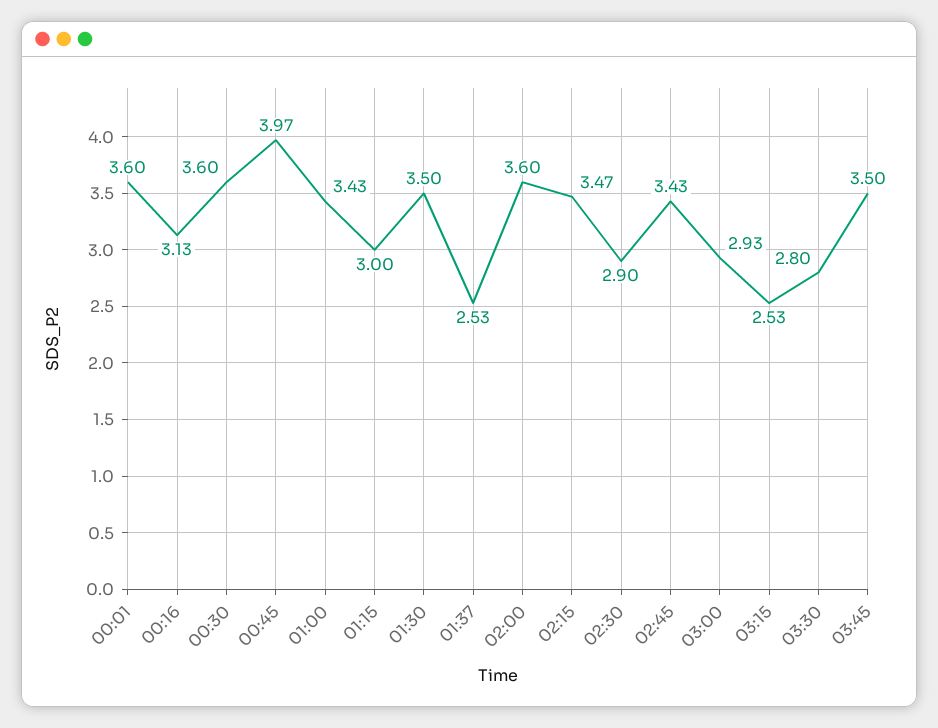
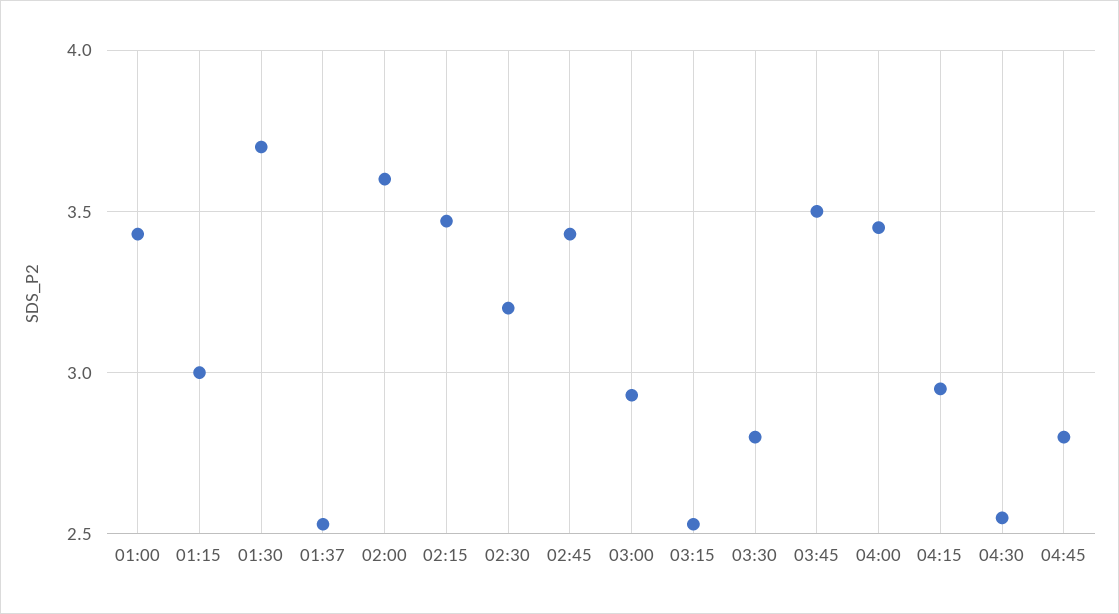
00:01: 3.6 -> none
00:16: 3.13 -> none
00:30: 3.6 -> none
00:45: 3.97 -> none
01:30: 3.5 -> 3.7
02:30: 2.9 -> 3.2
04:00: none -> 3.45
04:15: none -> 2.95
04:30: none -> 2.55
04:45: none -> 2.8

